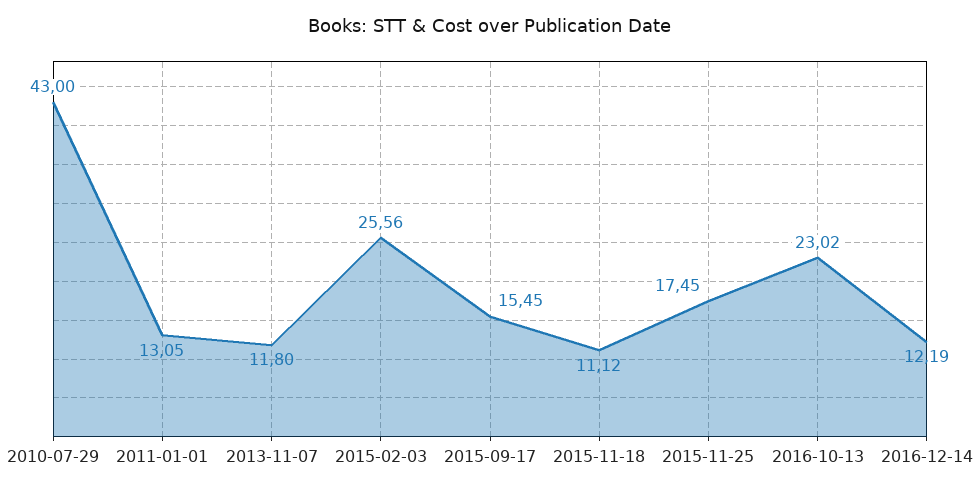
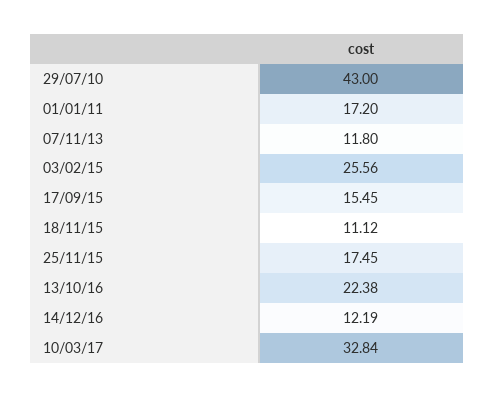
2011-01-01: 13.05 -> 17.2
2016-10-13: 23.02 -> 22.38
10/03/17: none -> 32.84

